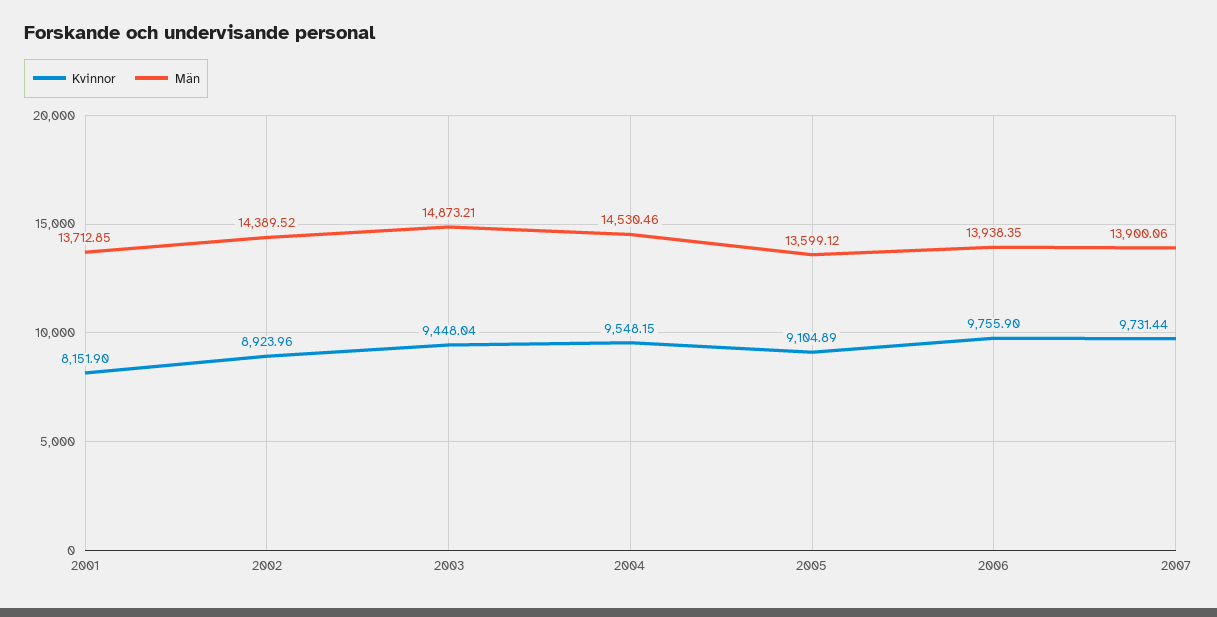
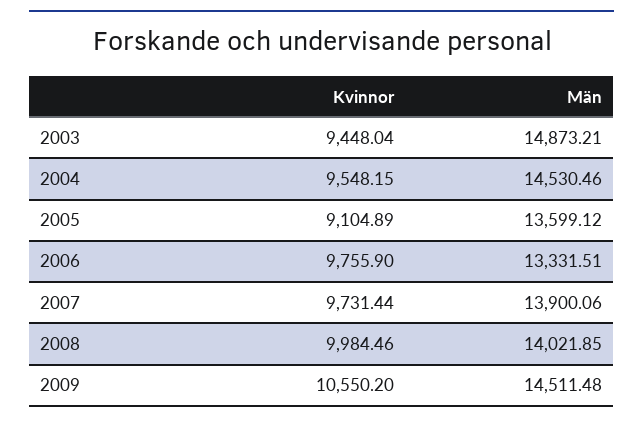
Kvinnor, 2001: 8151.9 -> none
Män, 2001: 13712.85 -> none
Kvinnor, 2002: 8923.96 -> none
Män, 2002: 14389.52 -> none
Män, 2006: 13938.35 -> 13331.51
Kvinnor, 2008: none -> 9984.46
Män, 2008: none -> 14021.85
Kvinnor, 2009: none -> 10550.2
Män, 2009: none -> 14511.48

